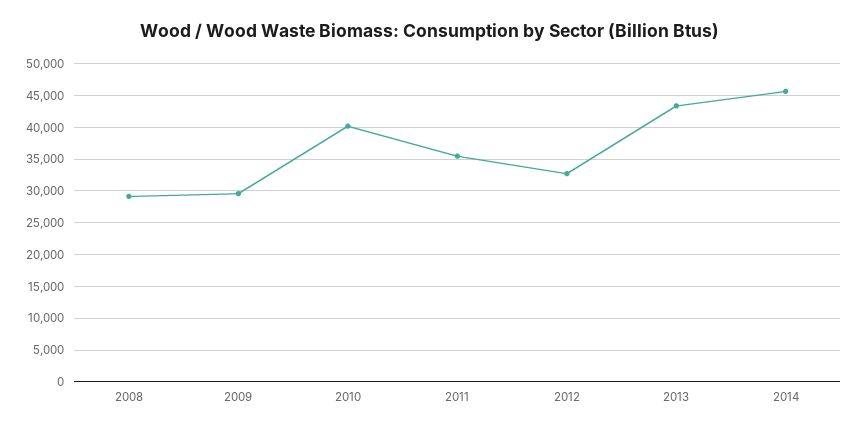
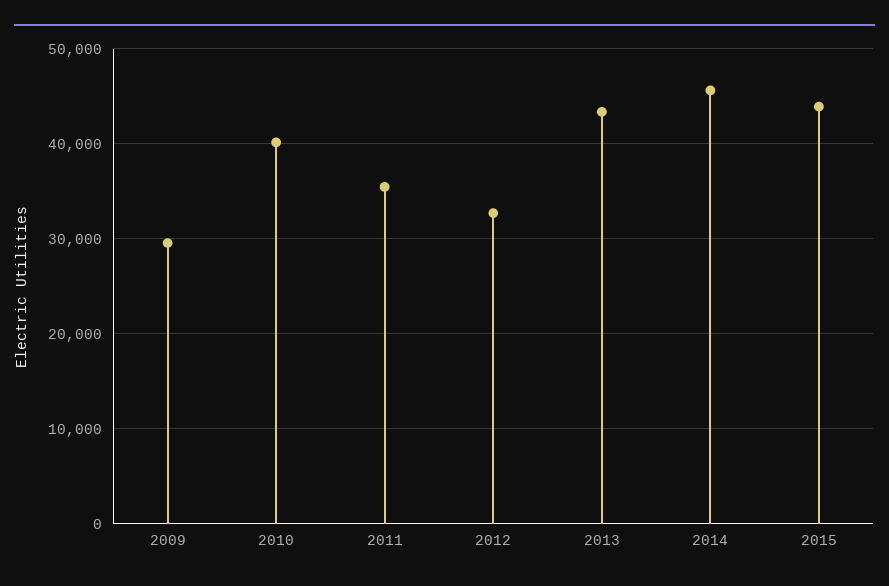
2008: 29000 -> none
2015: none -> 44000

